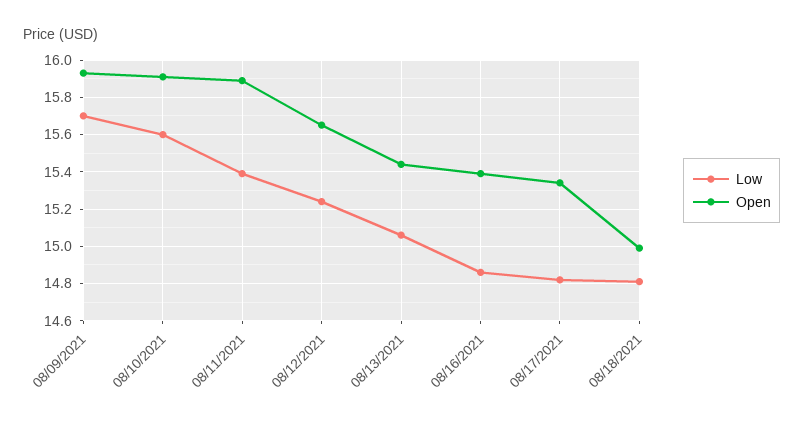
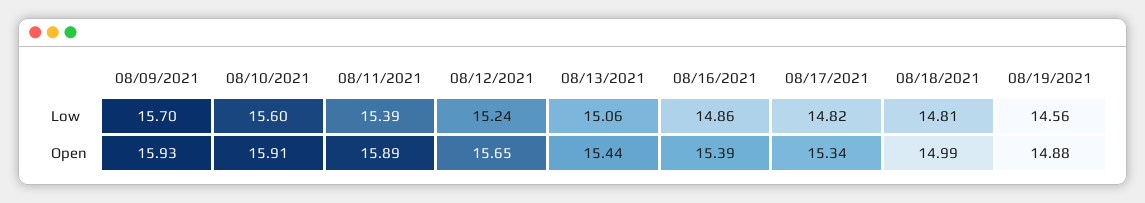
Low, 08/19/2021: none -> 14.56
Open, 08/19/2021: none -> 14.88

